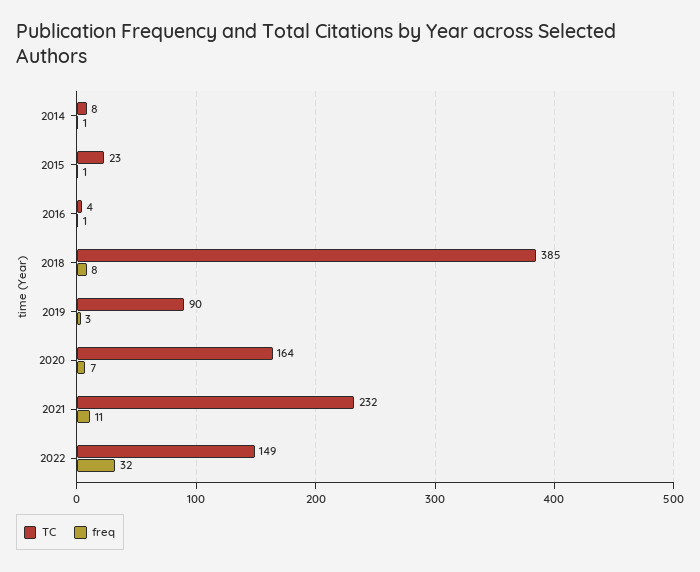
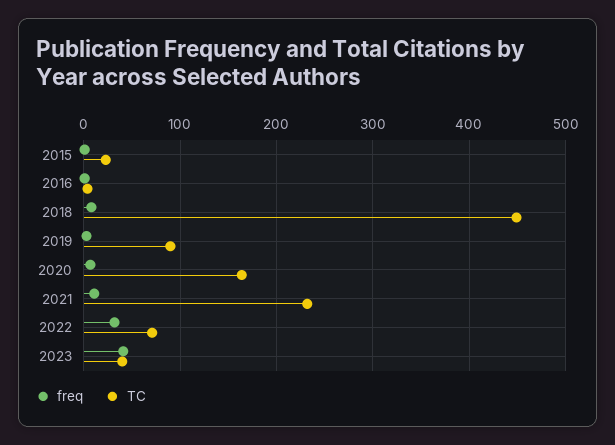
TC, 2014: 8 -> none
freq, 2014: 1 -> none
TC, 2018: 385 -> 450
TC, 2022: 149 -> 70
freq, 2023: none -> 40
TC, 2023: none -> 40

